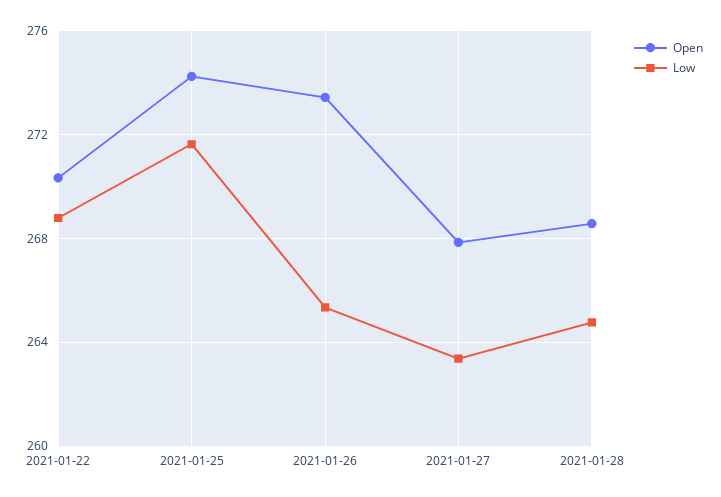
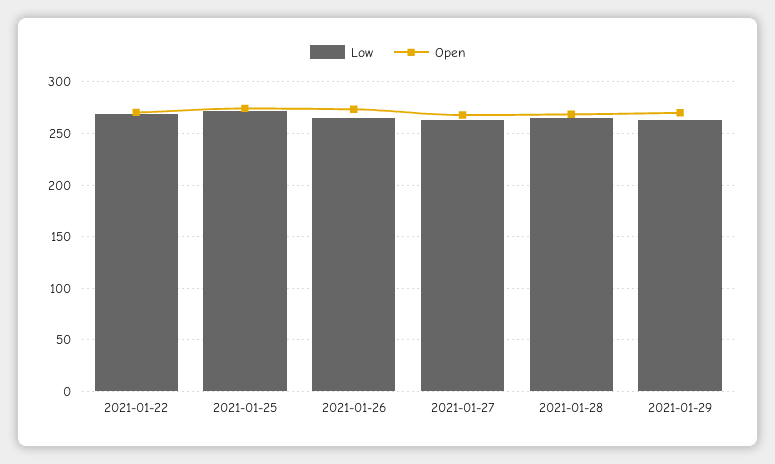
Low, 2021-01-29: none -> 260
Open, 2021-01-29: none -> 270

